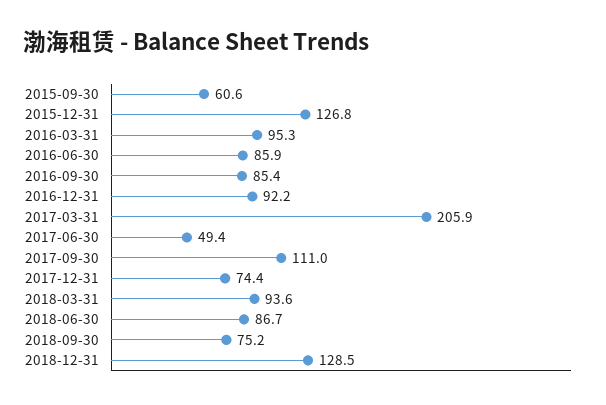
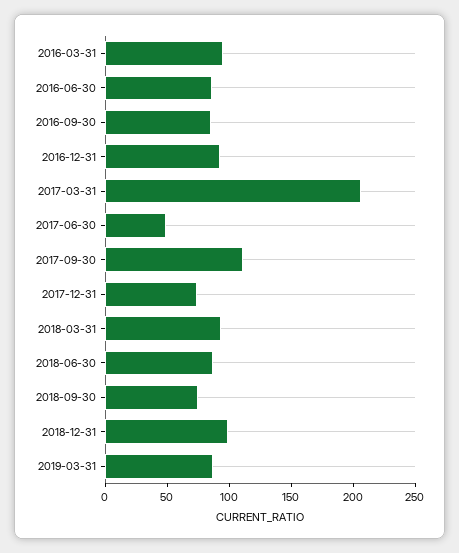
2015-09-30: 60.6 -> none
2015-12-31: 126.8 -> none
2018-12-31: 128.5 -> 100
2019-03-31: none -> 90

